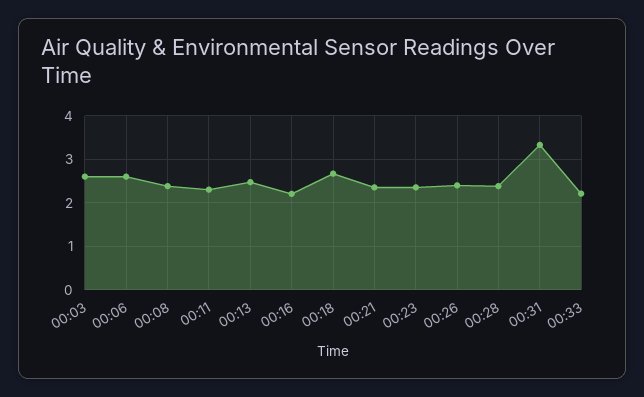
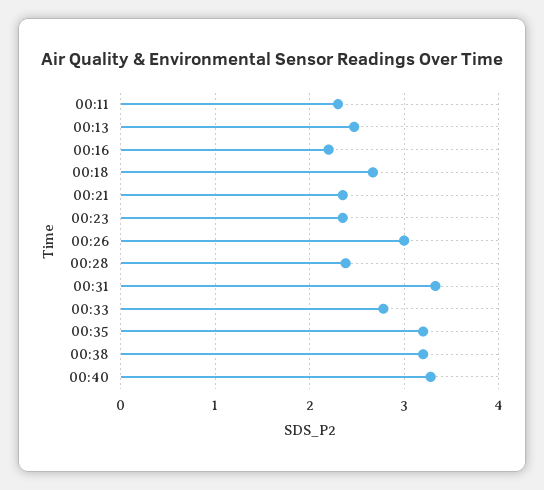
00:03: 2.6 -> none
00:06: 2.6 -> none
00:08: 2.4 -> none
00:26: 2.4 -> 3
00:33: 2.2 -> 2.8
00:35: none -> 3.2
00:38: none -> 3.2
00:40: none -> 3.3

